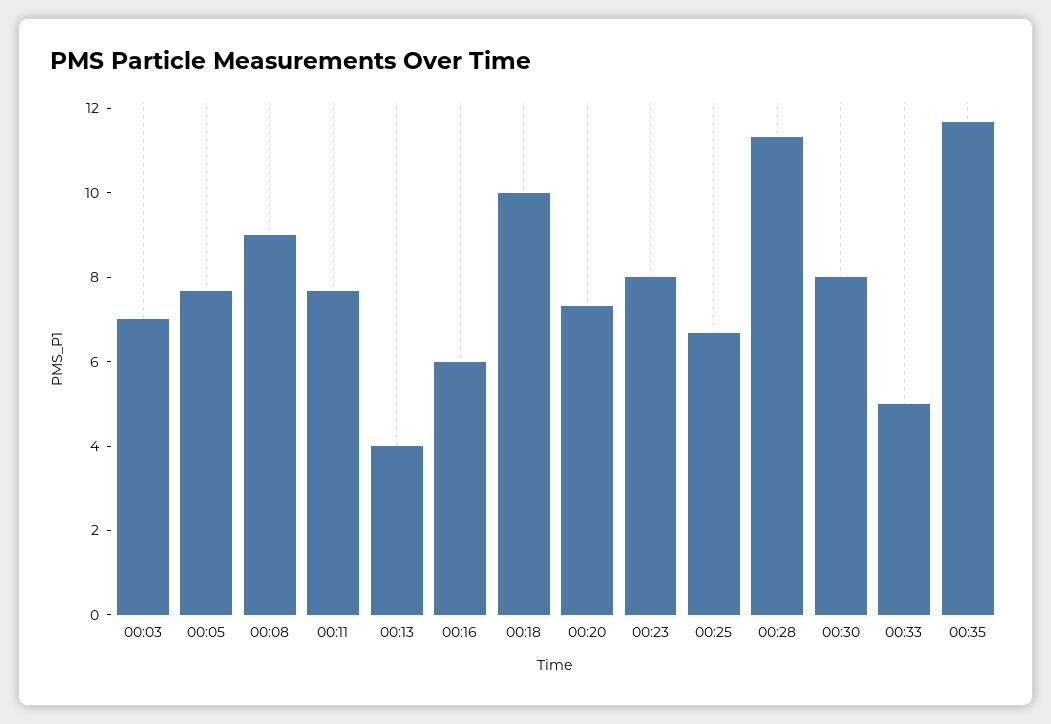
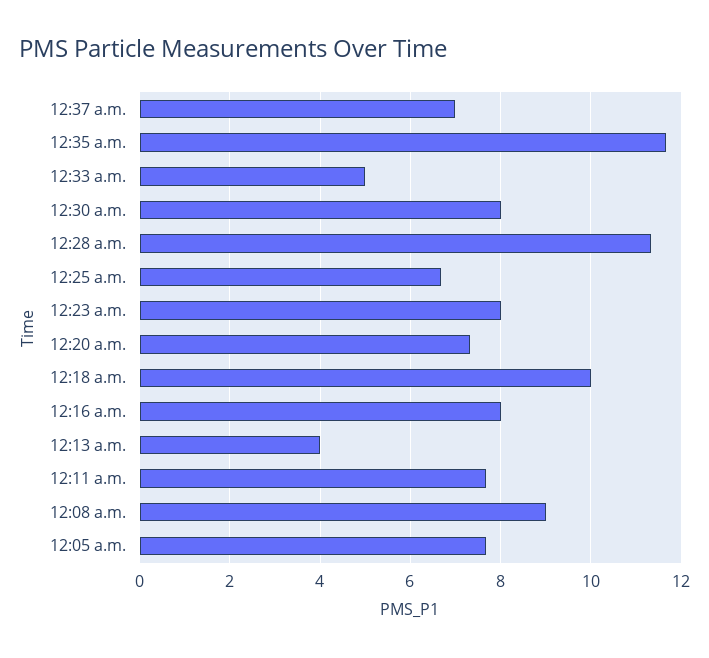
00:03: 7 -> none
00:16: 6 -> 8
12:37 a.m.: none -> 7

